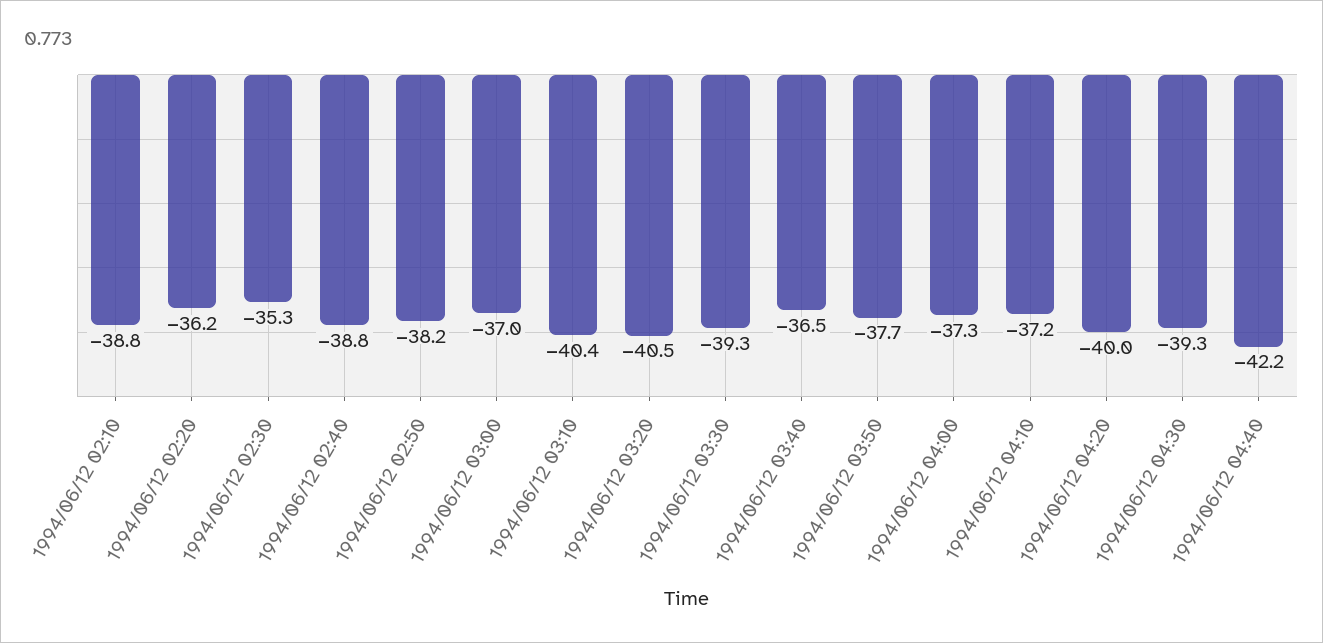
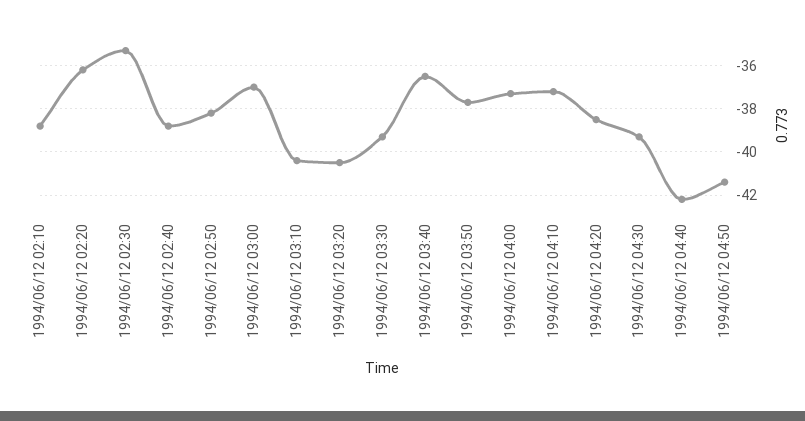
1994/06/12 04:20: -40 -> -38.5
1994/06/12 04:50: none -> -41.5

